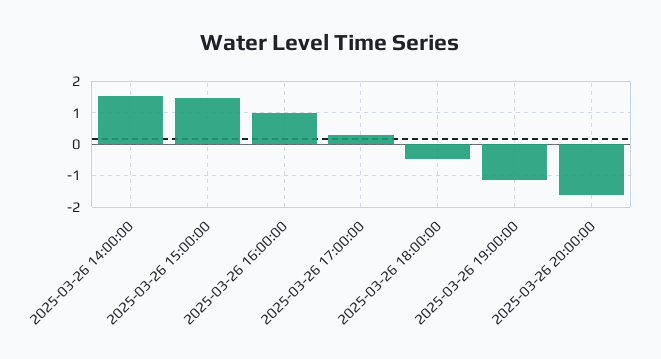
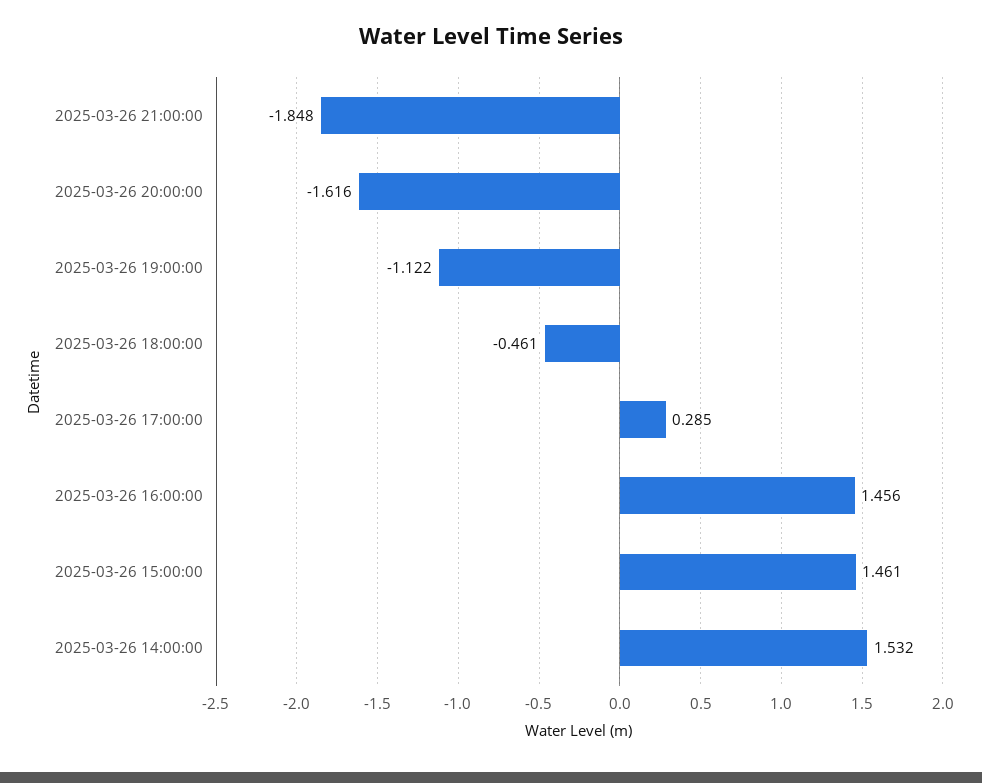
2025-03-26 16:00:00: 1 -> 1.456
2025-03-26 21:00:00: none -> -1.848

